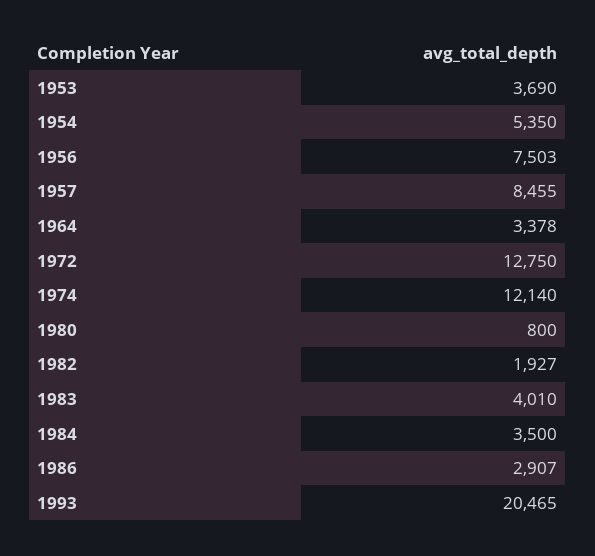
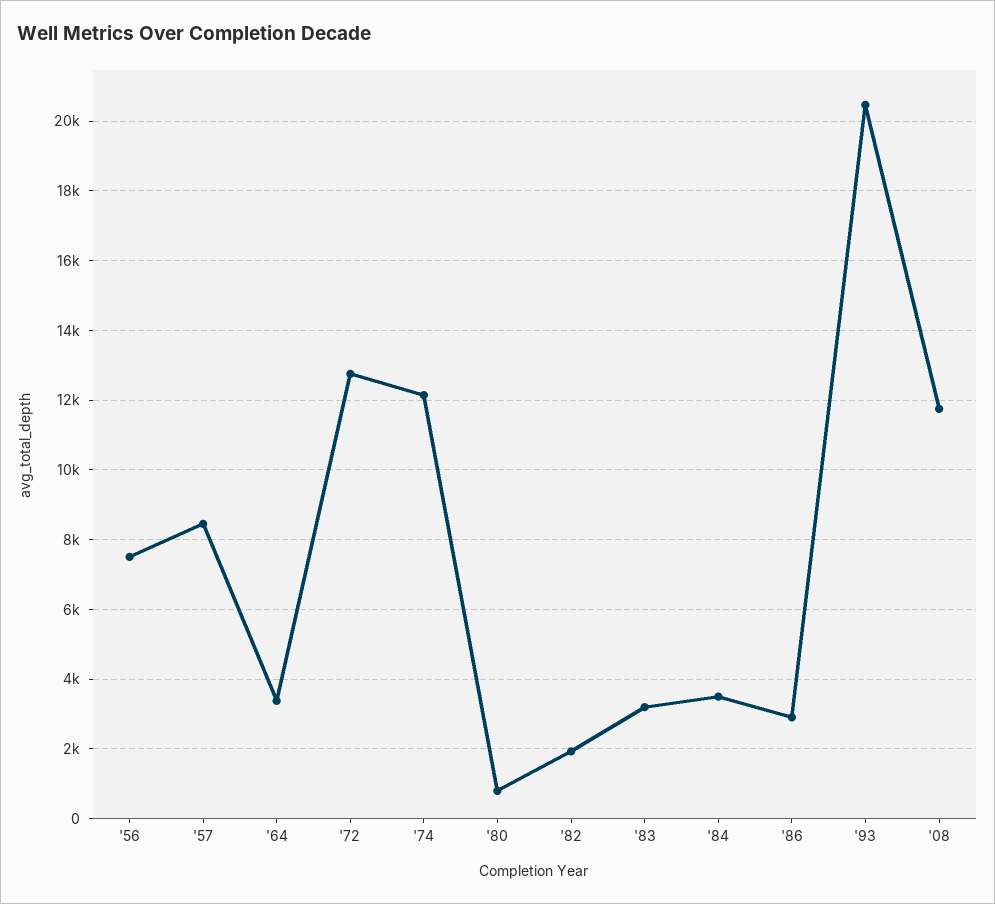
1953: 3690 -> none
1954: 5350 -> none
1983: 4010 -> 3200
'08: none -> 11800

